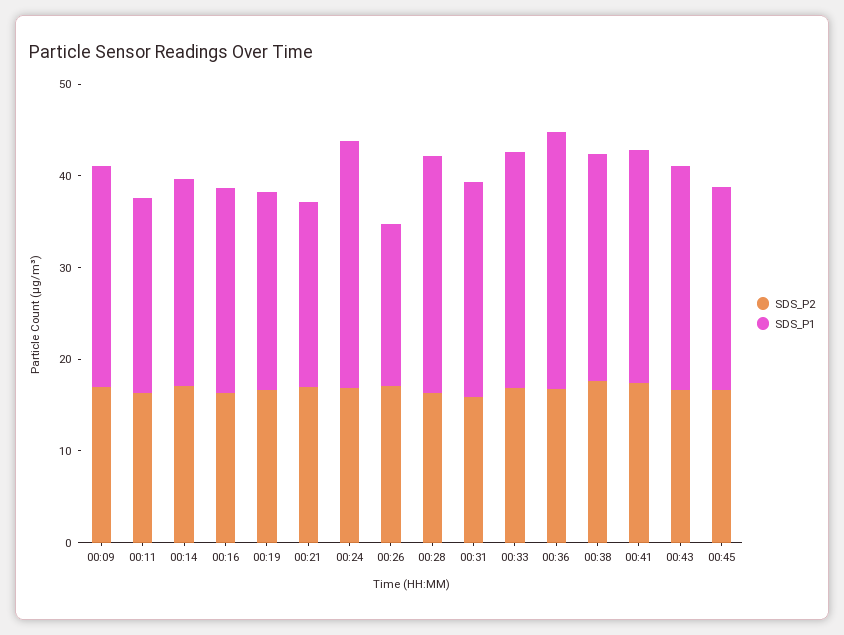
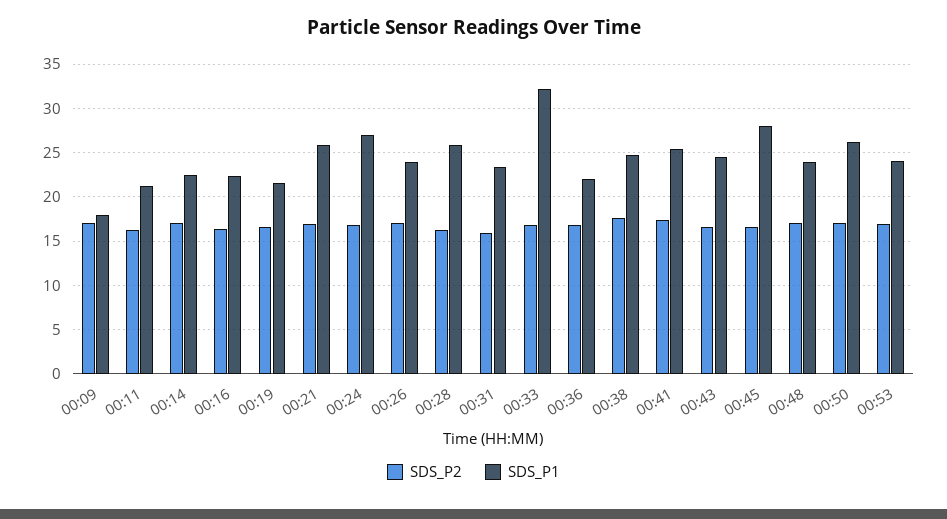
SDS_P1, 00:09: 24 -> 18
SDS_P1, 00:21: 20 -> 26
SDS_P1, 00:26: 18 -> 24
SDS_P1, 00:33: 26 -> 32
SDS_P1, 00:36: 28 -> 22
SDS_P1, 00:45: 22 -> 28
SDS_P2, 00:48: none -> 17
SDS_P1, 00:48: none -> 24
SDS_P2, 00:50: none -> 17
SDS_P1, 00:50: none -> 26
SDS_P2, 00:53: none -> 17
SDS_P1, 00:53: none -> 24

